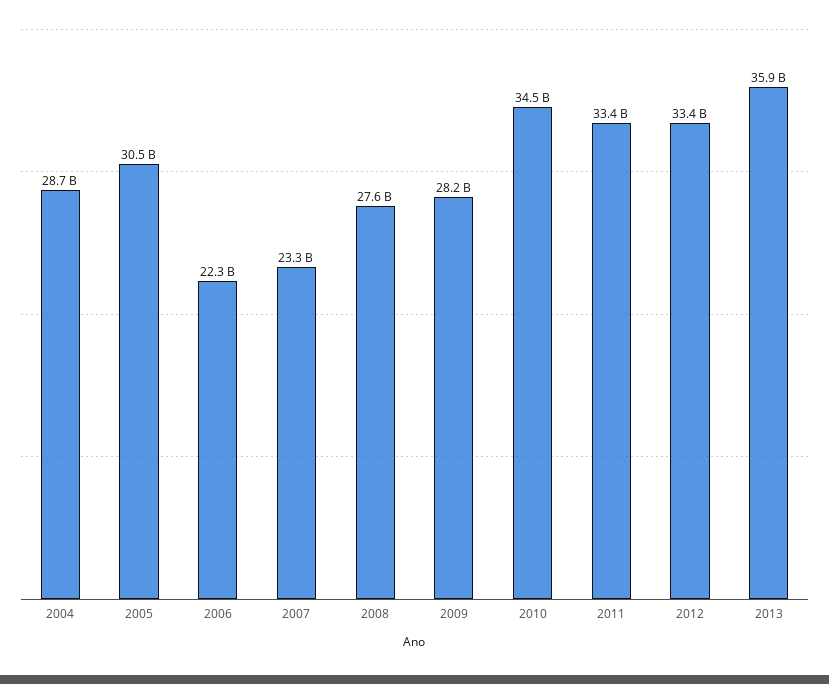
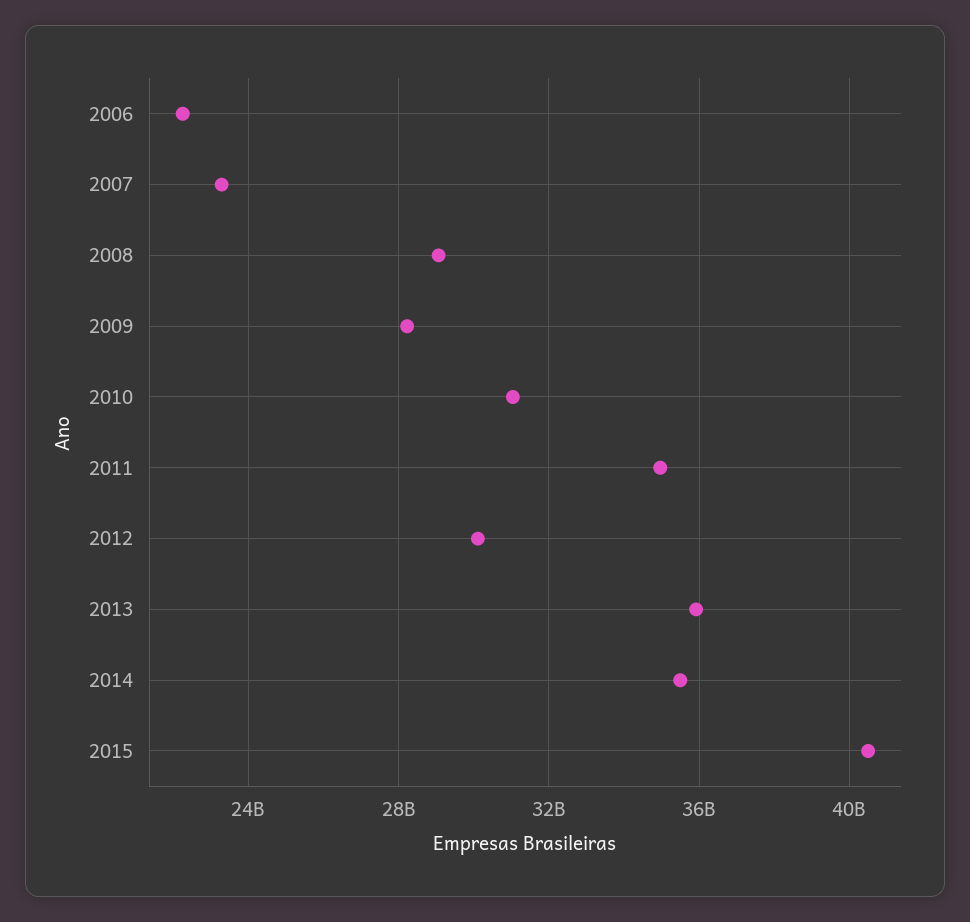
2004: 28700000000 -> none
2005: 30500000000 -> none
2008: 27600000000 -> 29000000000
2010: 34500000000 -> 31000000000
2011: 33400000000 -> 35000000000
2012: 33400000000 -> 30000000000
2014: none -> 35500000000
2015: none -> 40500000000

